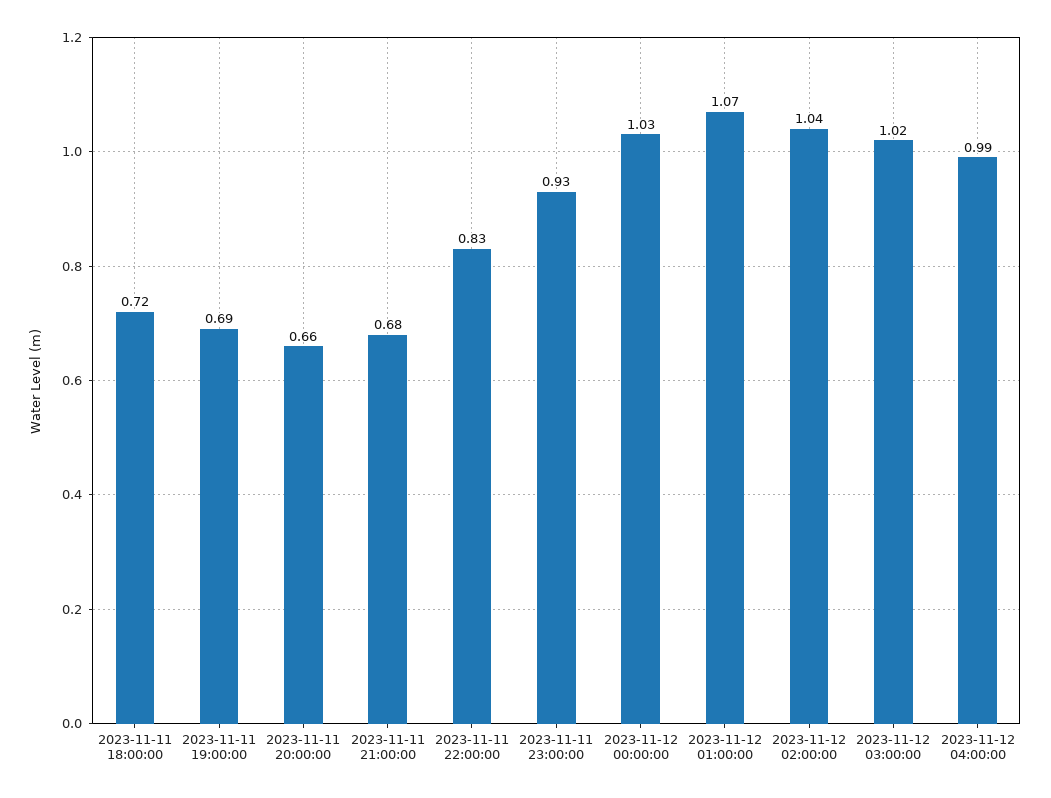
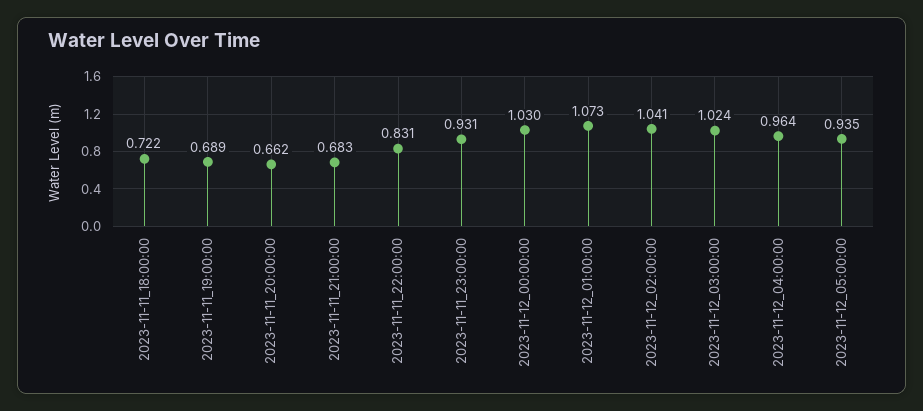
2023-11-12 04:00:00: 0.99 -> 0.964
2023-11-12_05:00:00: none -> 0.935

